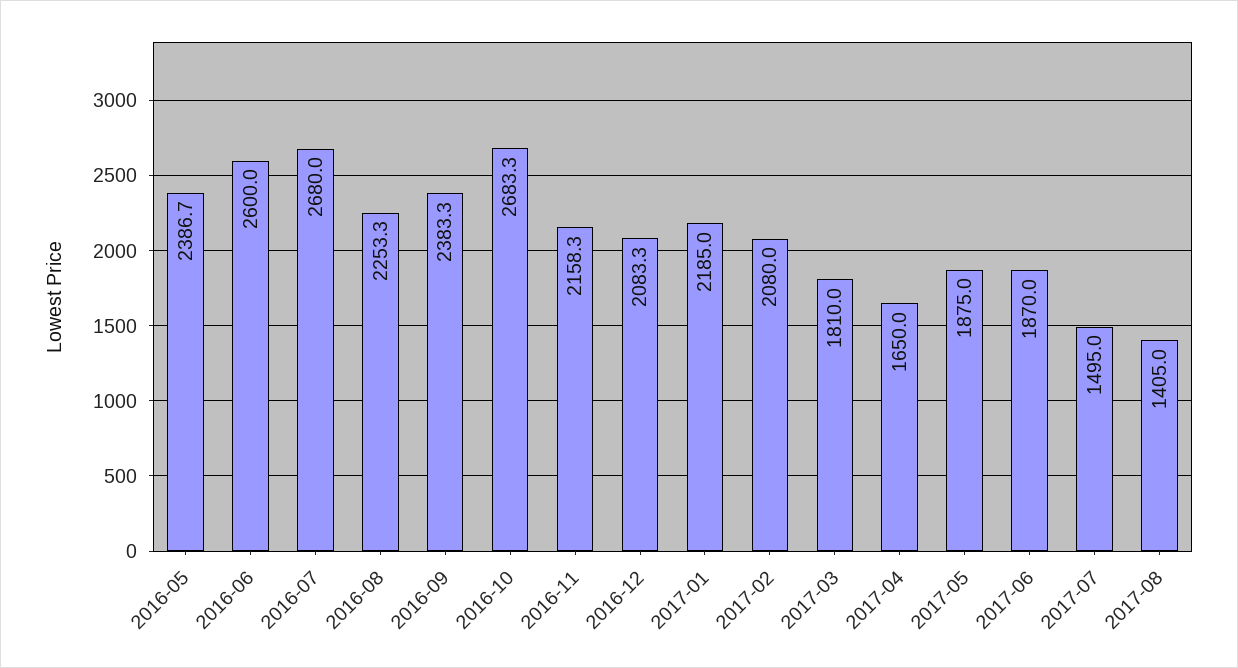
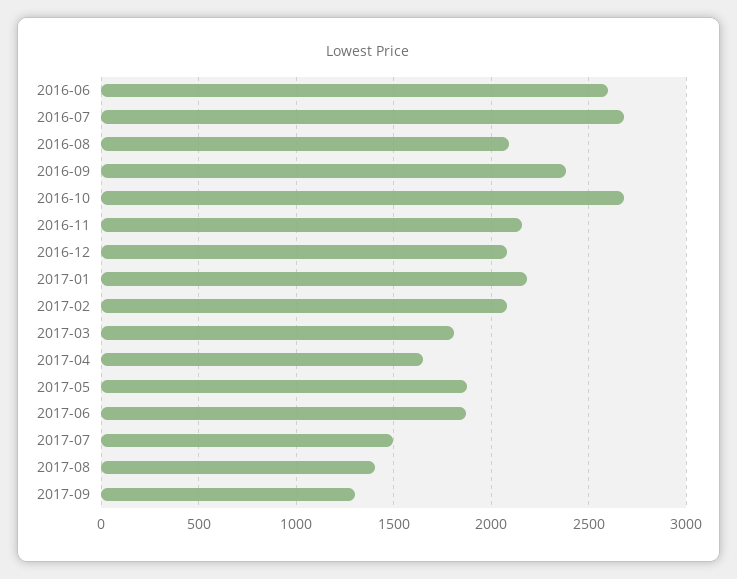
2016-05: 2386.7 -> none
2016-08: 2253.3 -> 2100
2017-09: none -> 1300

